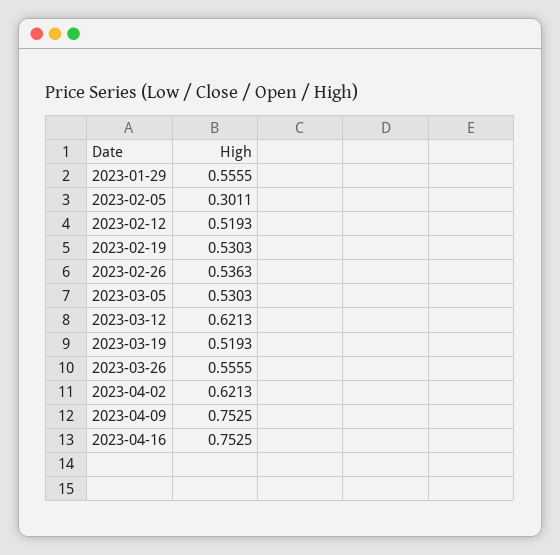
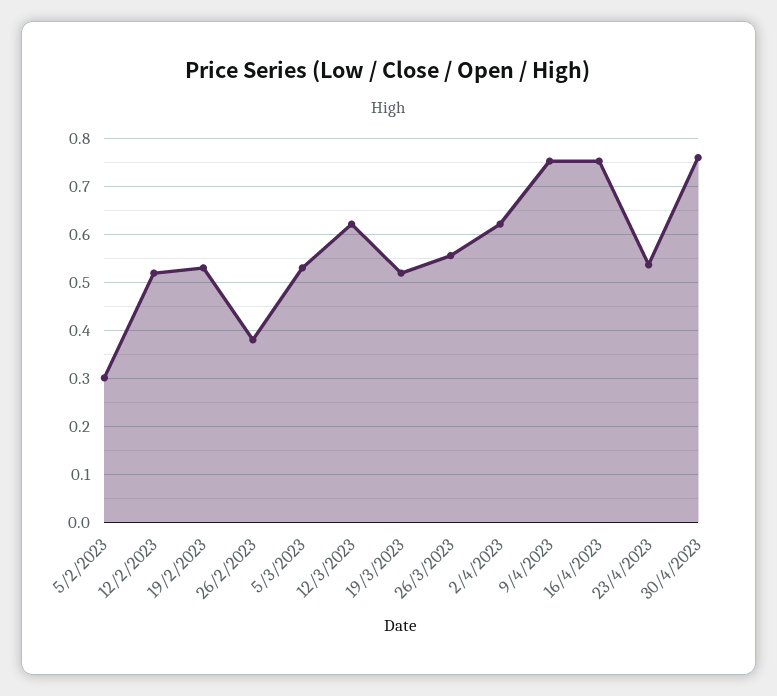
2023-01-29: 0.5555 -> none
2023-02-26: 0.5363 -> 0.38
23/4/2023: none -> 0.54
30/4/2023: none -> 0.76

